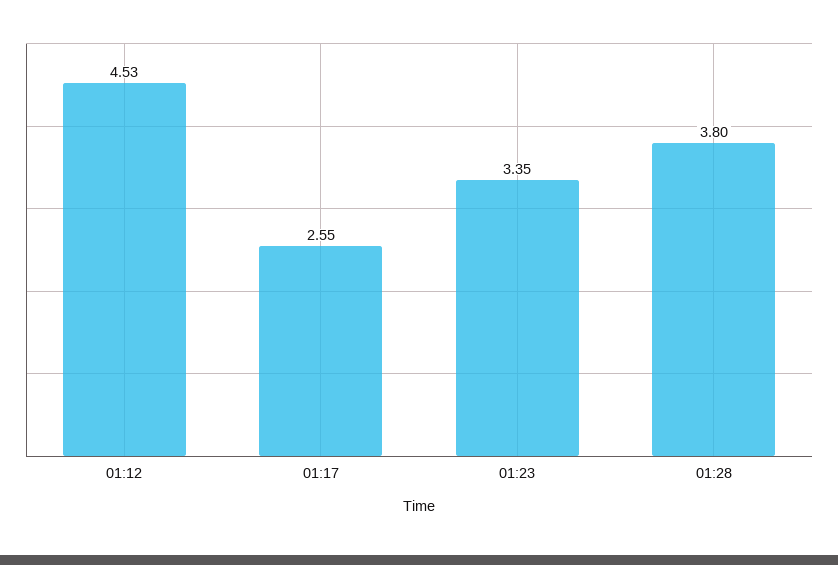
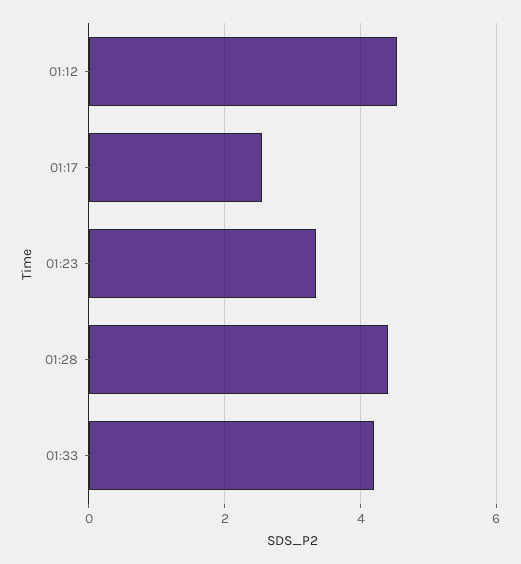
01:28: 3.8 -> 4.4
01:33: none -> 4.2

